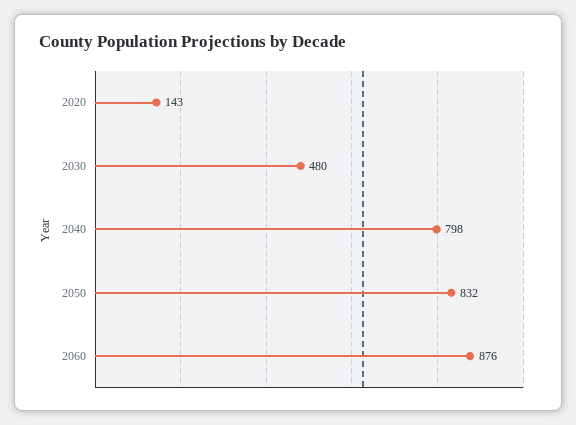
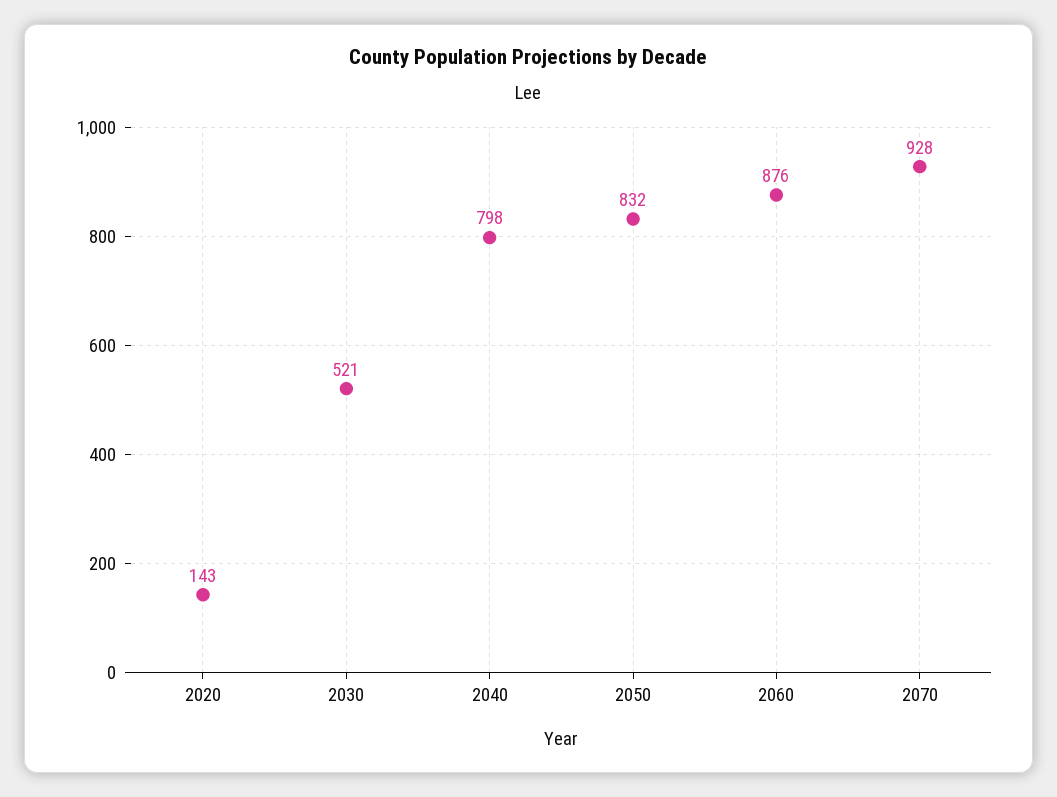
2030: 480 -> 521
2070: none -> 928

